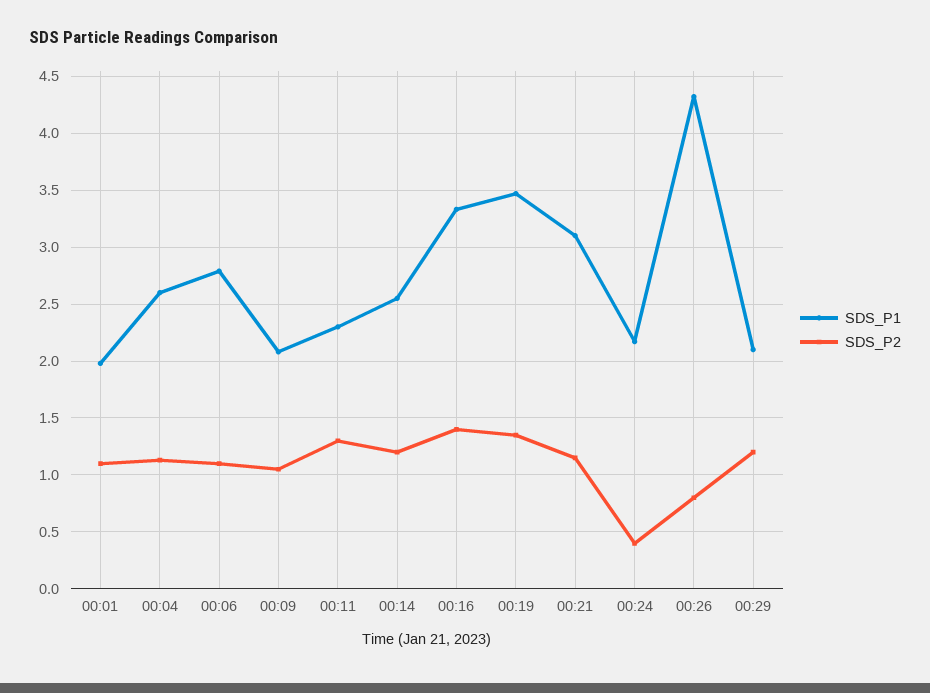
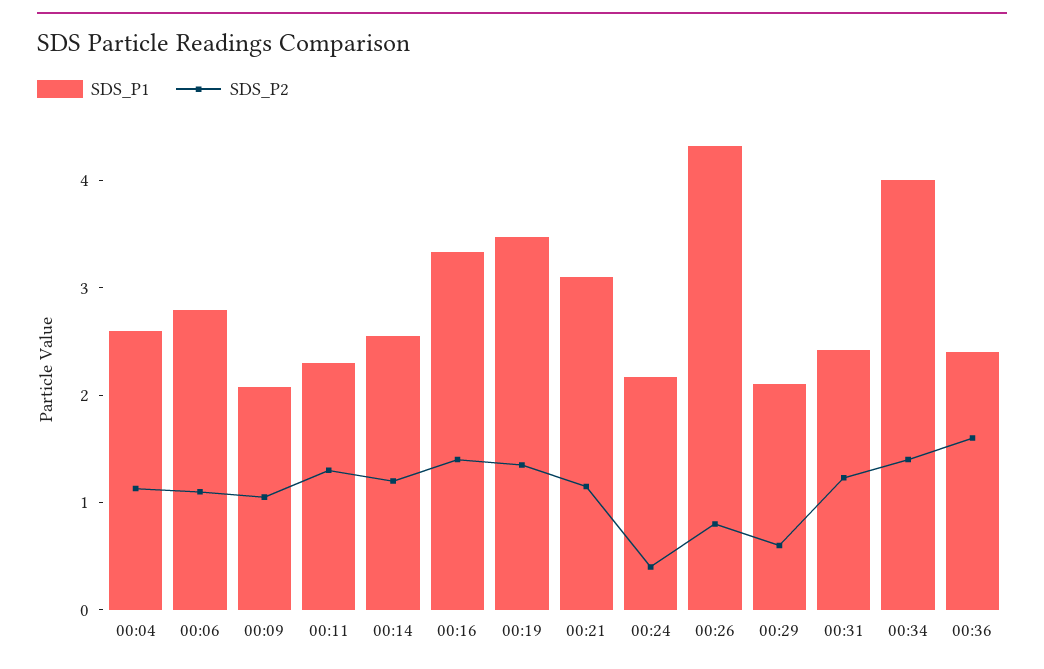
SDS_P1, 00:01: 2 -> none
SDS_P2, 00:01: 1.1 -> none
SDS_P2, 00:29: 1.2 -> 0.6
SDS_P1, 00:31: none -> 2.4
SDS_P2, 00:31: none -> 1.2
SDS_P1, 00:34: none -> 4
SDS_P2, 00:34: none -> 1.4
SDS_P1, 00:36: none -> 2.4
SDS_P2, 00:36: none -> 1.6

